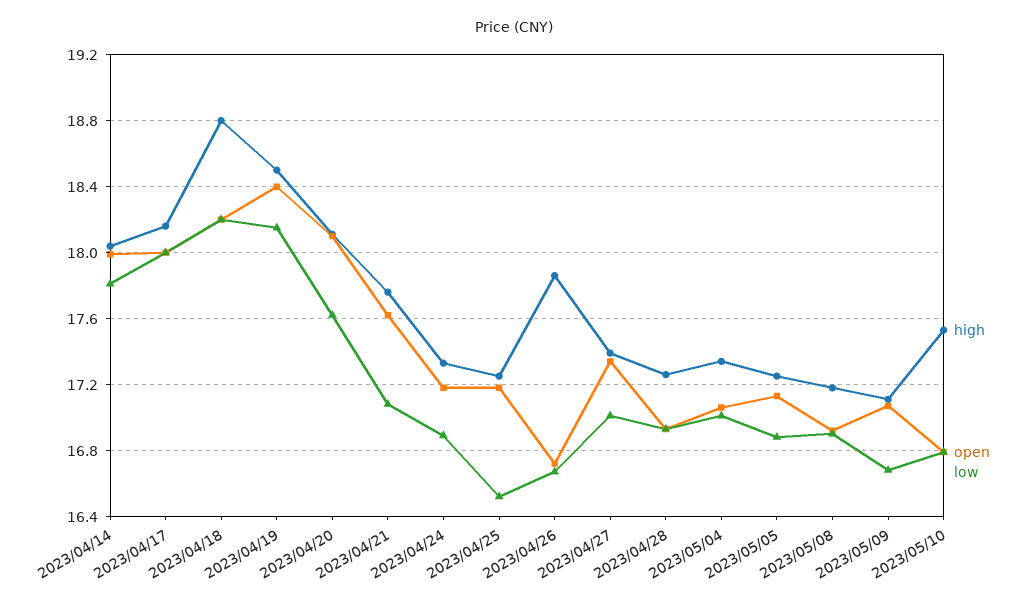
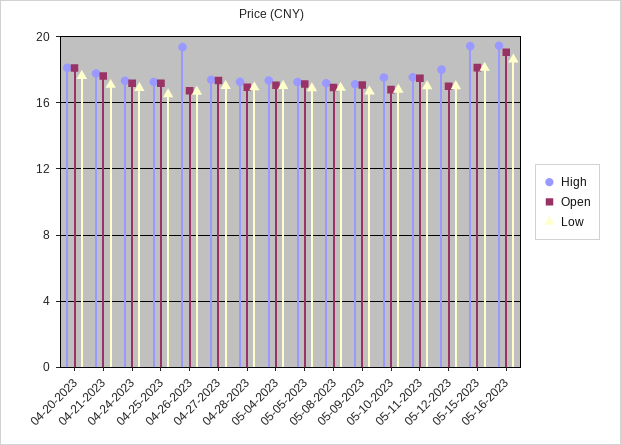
high, 2023/04/14: 18.05 -> none
open, 2023/04/14: 18 -> none
low, 2023/04/14: 17.8 -> none
high, 2023/04/17: 18.15 -> none
open, 2023/04/17: 18 -> none
low, 2023/04/17: 18 -> none
high, 2023/04/18: 18.8 -> none
open, 2023/04/18: 18.2 -> none
low, 2023/04/18: 18.2 -> none
high, 2023/04/19: 18.5 -> none
open, 2023/04/19: 18.4 -> none
low, 2023/04/19: 18.15 -> none
high, 2023/04/26: 17.85 -> 19.5
high, 05-11-2023: none -> 17.5
open, 05-11-2023: none -> 17.5
low, 05-11-2023: none -> 17
high, 05-12-2023: none -> 18
open, 05-12-2023: none -> 17
low, 05-12-2023: none -> 17
high, 05-15-2023: none -> 19.5
open, 05-15-2023: none -> 18
low, 05-15-2023: none -> 18
high, 05-16-2023: none -> 19.5
open, 05-16-2023: none -> 19
low, 05-16-2023: none -> 18.5

